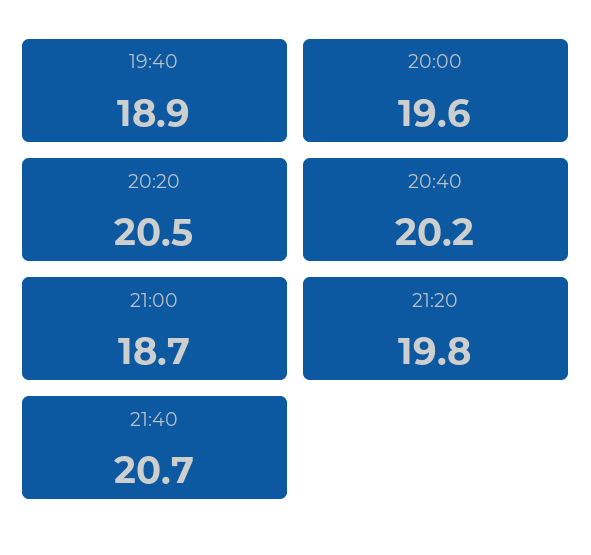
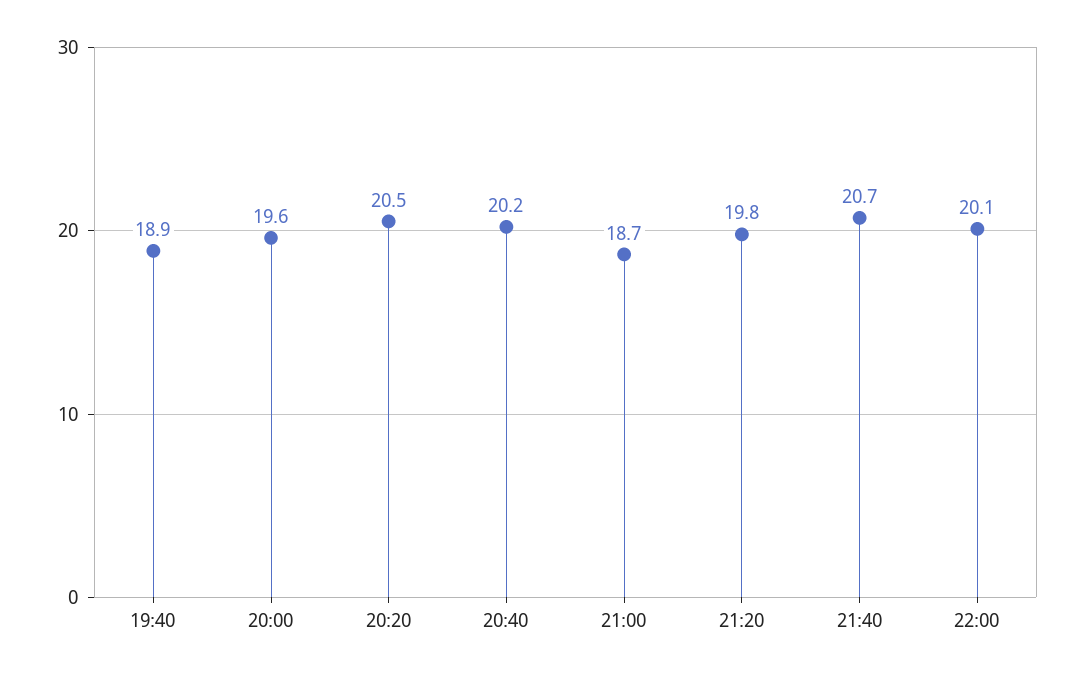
22:00: none -> 20.1

